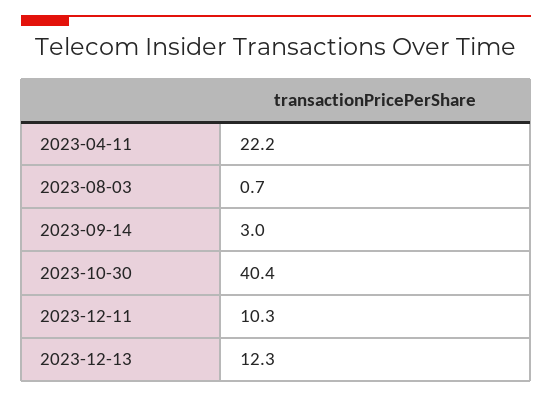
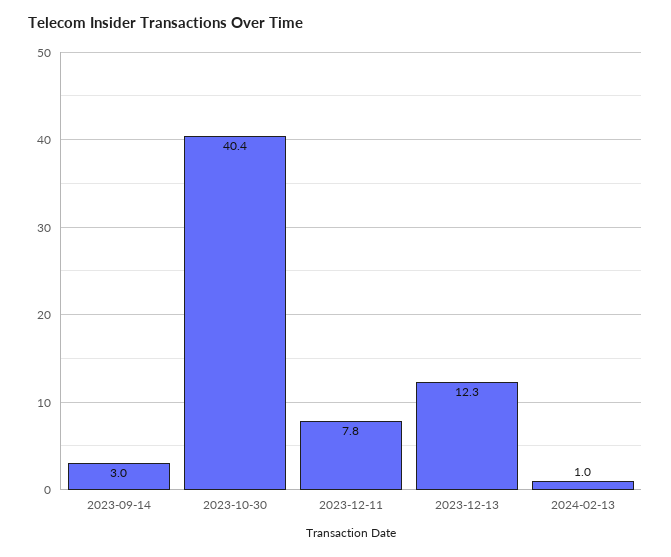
2023-04-11: 22.2 -> none
2023-08-03: 0.7 -> none
2023-12-11: 10.3 -> 7.8
2024-02-13: none -> 1

